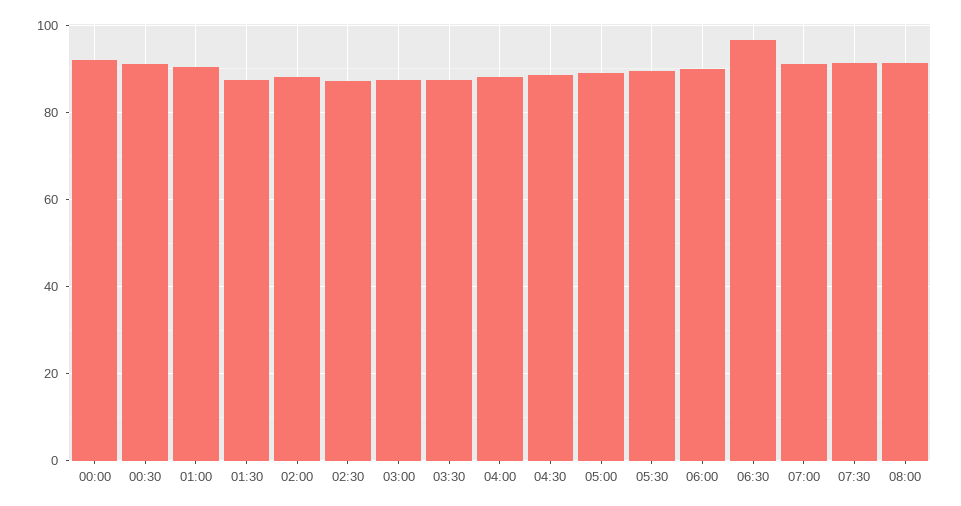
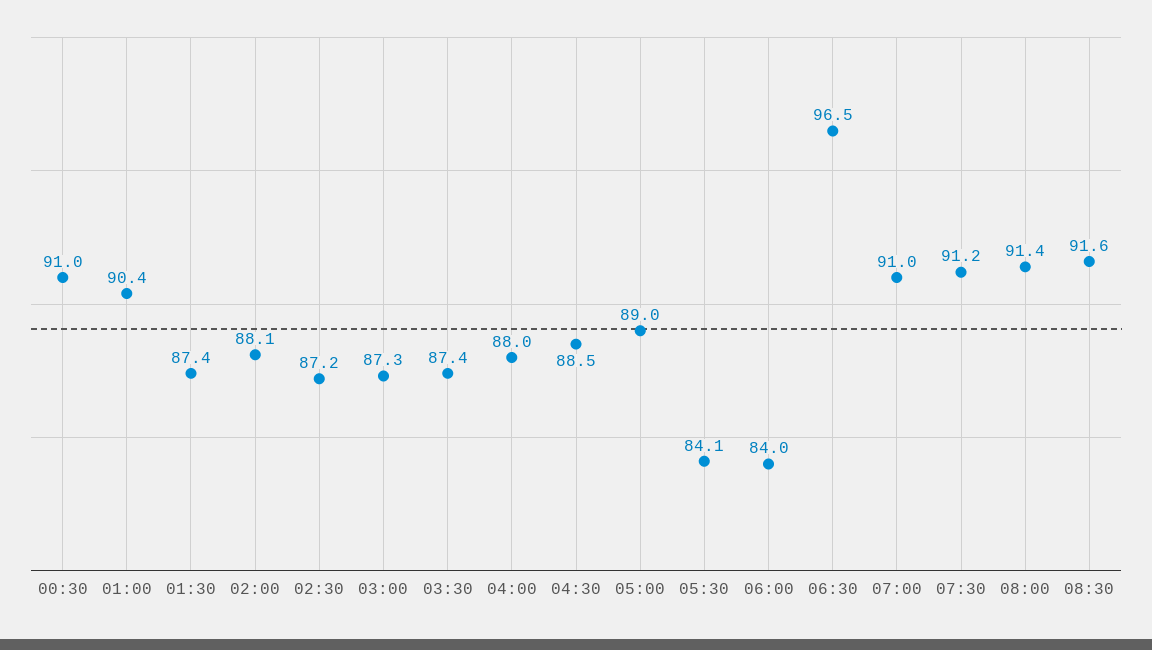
00:00: 92 -> none
05:30: 90 -> 84.1
06:00: 90 -> 84
08:30: none -> 91.6

